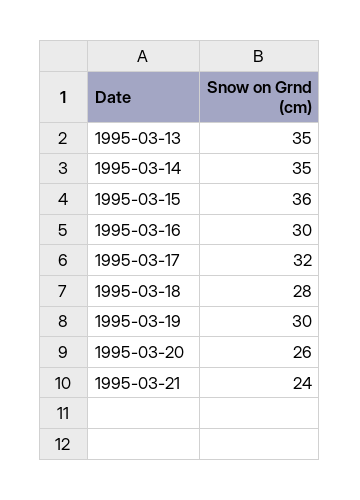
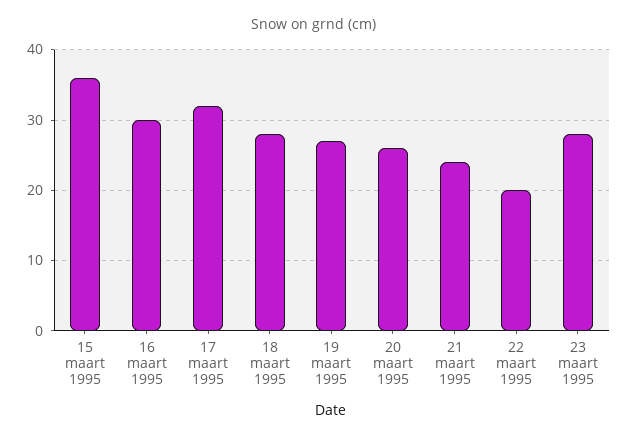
1995-03-13: 35 -> none
1995-03-14: 35 -> none
1995-03-19: 30 -> 27
22 maart 1995: none -> 20
23 maart 1995: none -> 28

